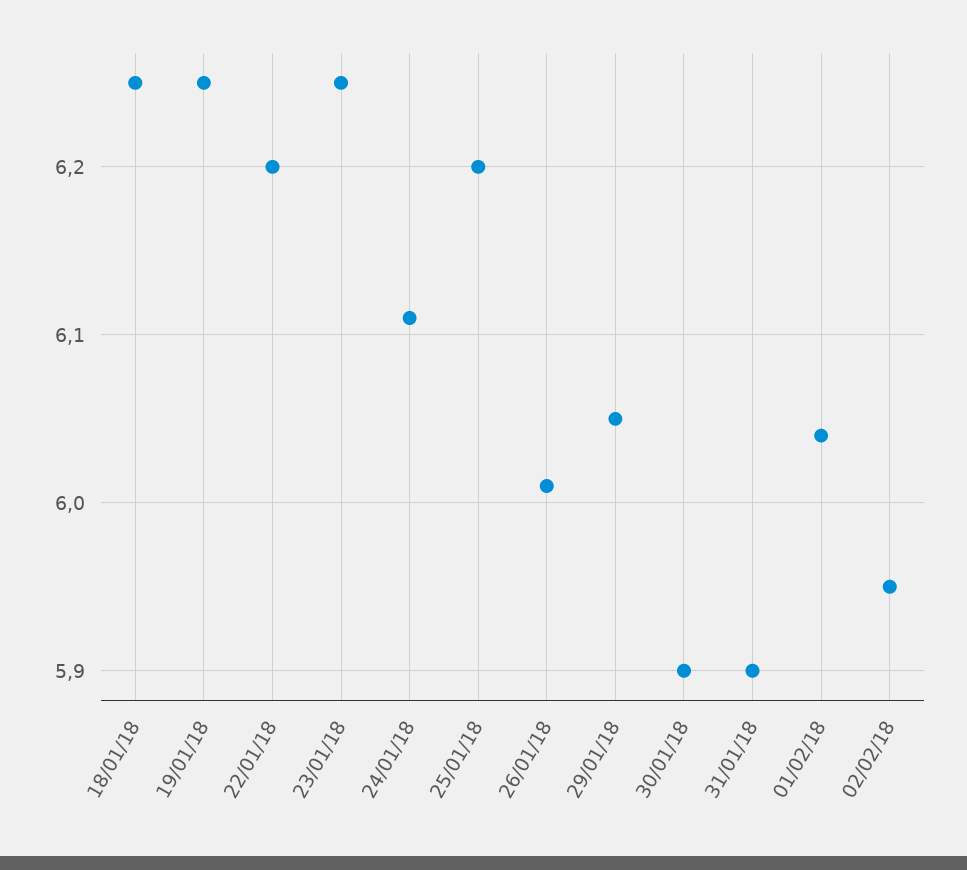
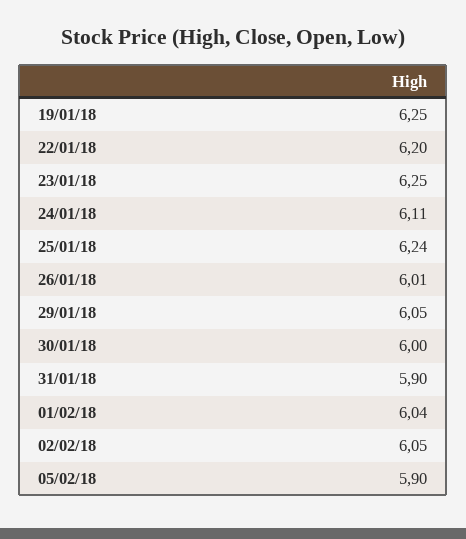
18/01/18: 6.25 -> none
25/01/18: 6.2 -> 6.24
30/01/18: 5.9 -> 6
02/02/18: 5.95 -> 6.05
05/02/18: none -> 5.9

